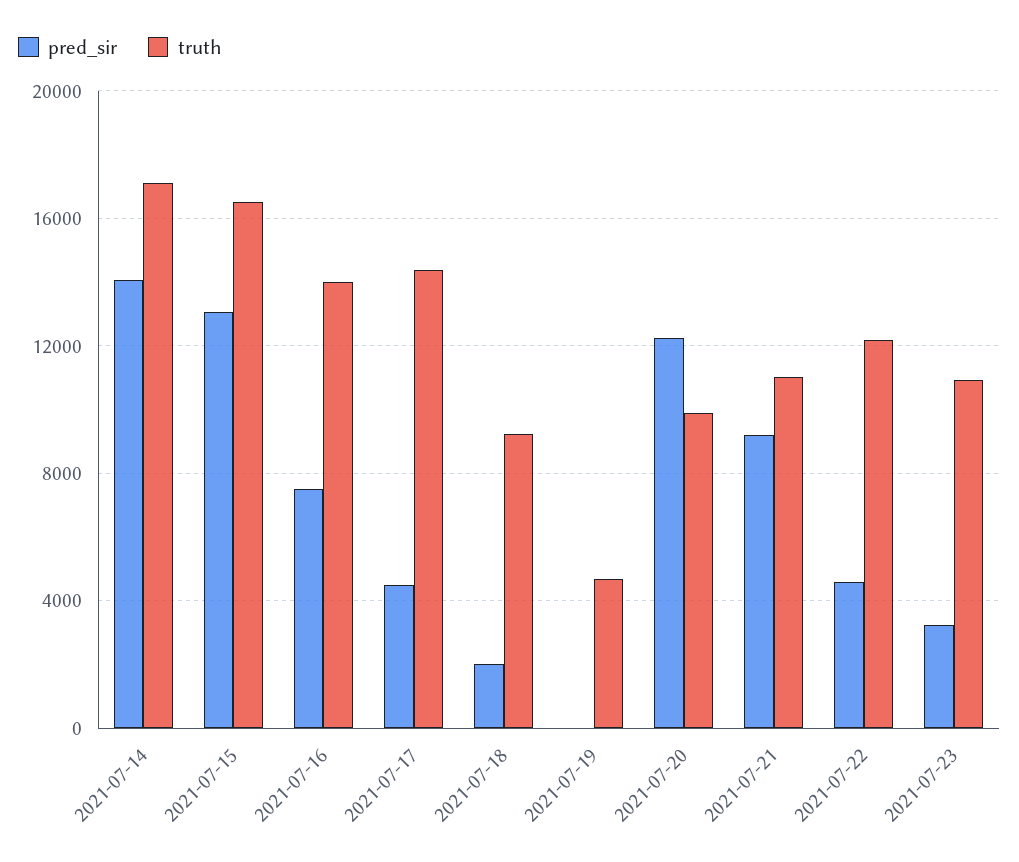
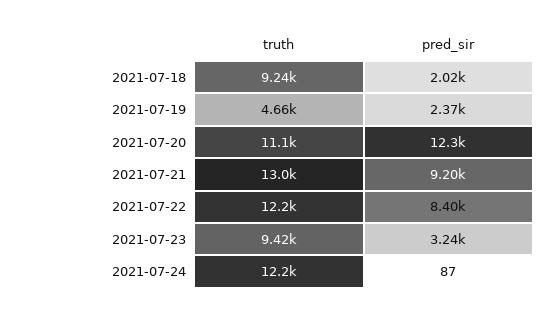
pred_sir, 2021-07-14: 14000 -> none
truth, 2021-07-14: 17000 -> none
pred_sir, 2021-07-15: 13000 -> none
truth, 2021-07-15: 16500 -> none
pred_sir, 2021-07-16: 7500 -> none
truth, 2021-07-16: 14000 -> none
pred_sir, 2021-07-17: 4500 -> none
truth, 2021-07-17: 14500 -> none
pred_sir, 2021-07-19: 0 -> 2370
truth, 2021-07-20: 10000 -> 11100
truth, 2021-07-21: 11000 -> 13000
pred_sir, 2021-07-22: 4500 -> 8400
truth, 2021-07-23: 11000 -> 9420
truth, 2021-07-24: none -> 12200
pred_sir, 2021-07-24: none -> 87

